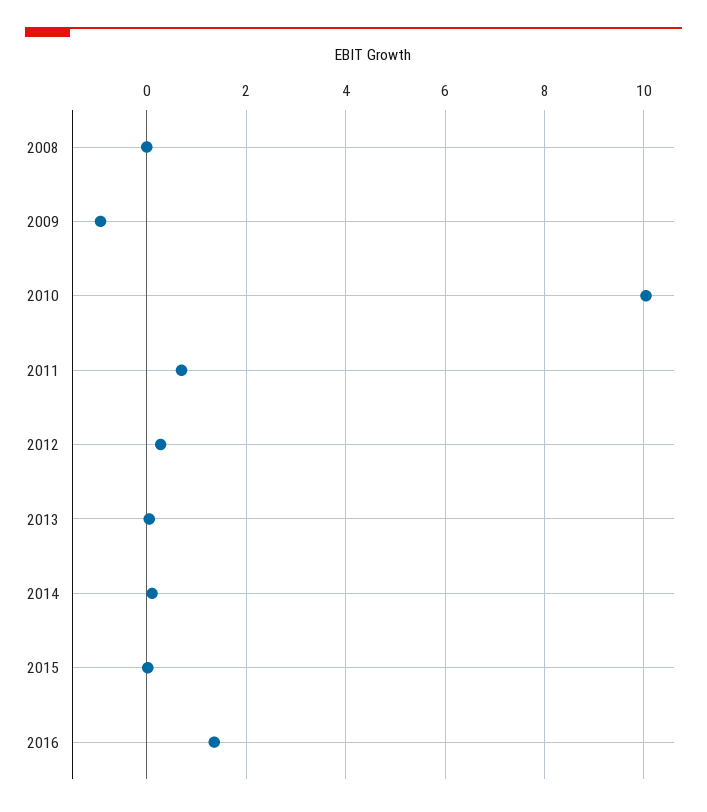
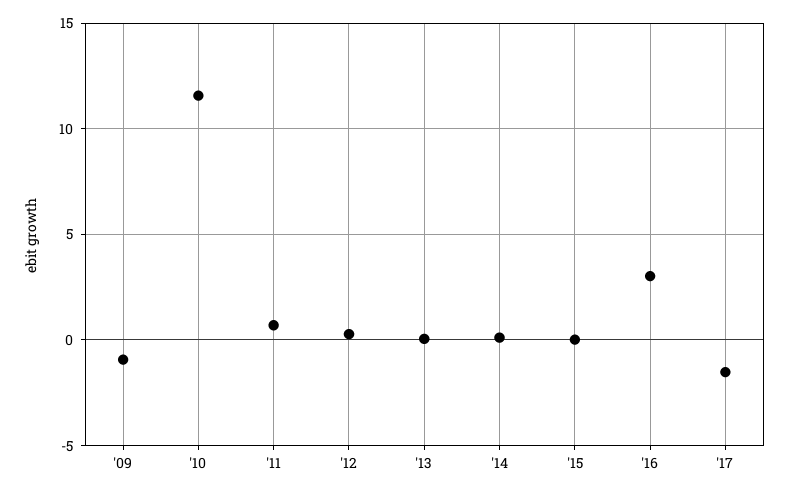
2008: 0 -> none
2010: 10 -> 11.5
2016: 1.4 -> 3
'17: none -> -1.5

